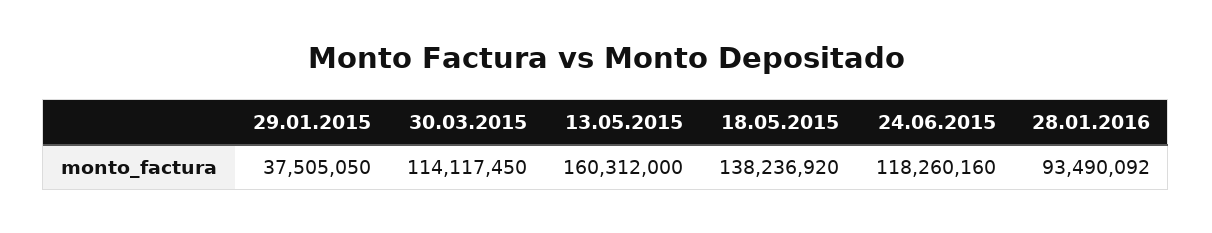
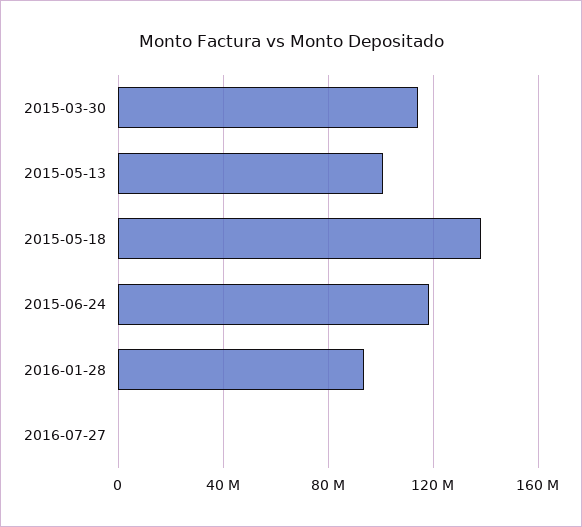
29.01.2015: 37505050 -> none
13.05.2015: 160312000 -> 100000000
2016-07-27: none -> 0

